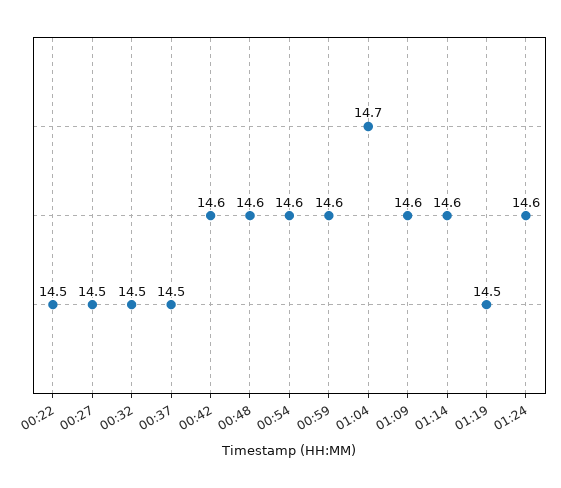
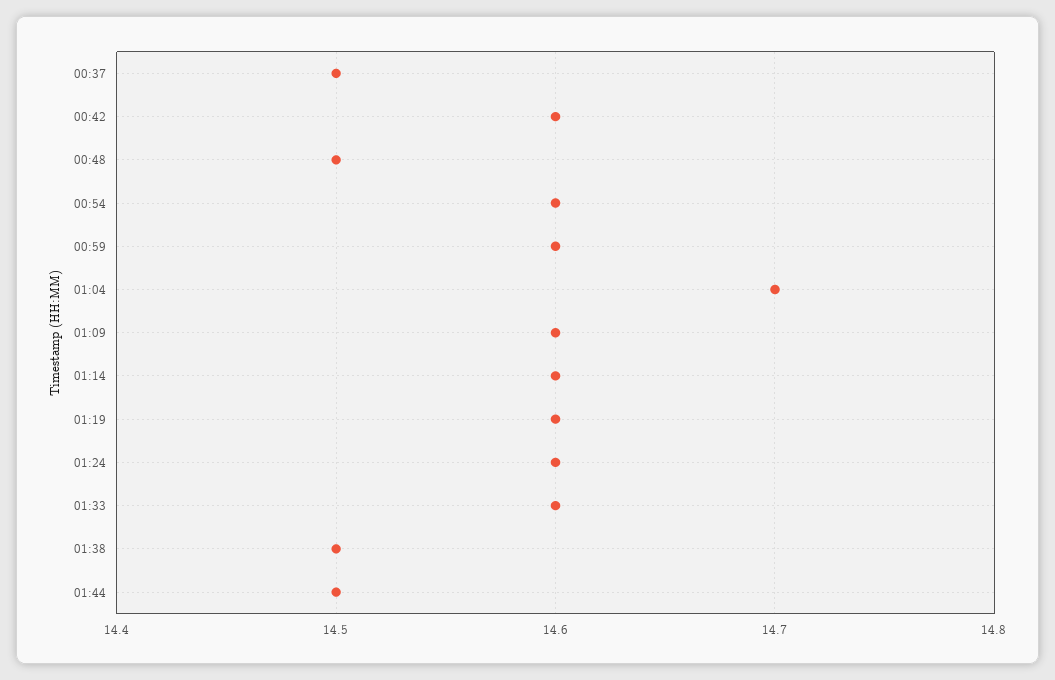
00:22: 14.5 -> none
00:27: 14.5 -> none
00:32: 14.5 -> none
00:48: 14.6 -> 14.5
01:19: 14.5 -> 14.6
01:33: none -> 14.6
01:38: none -> 14.5
01:44: none -> 14.5

